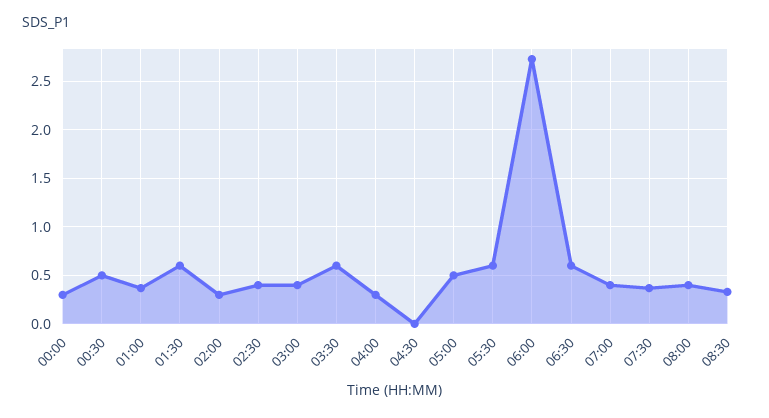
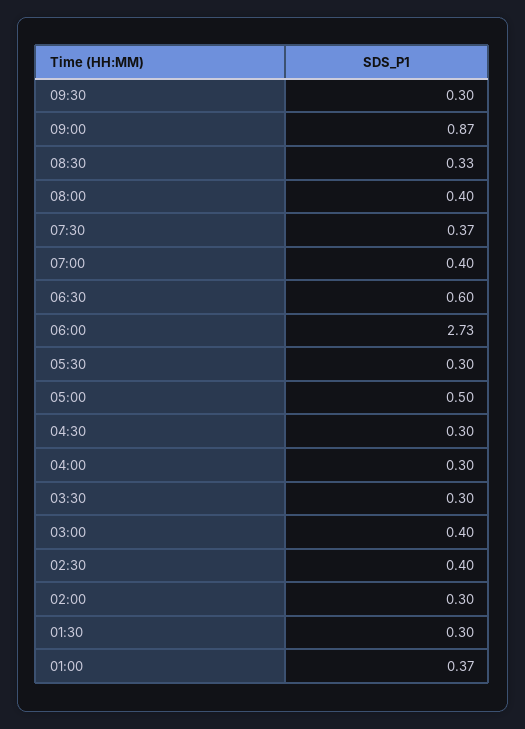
00:00: 0.3 -> none
00:30: 0.5 -> none
01:30: 0.6 -> 0.3
03:30: 0.6 -> 0.3
04:30: 0 -> 0.3
05:30: 0.6 -> 0.3
09:30: none -> 0.3
09:00: none -> 0.87

